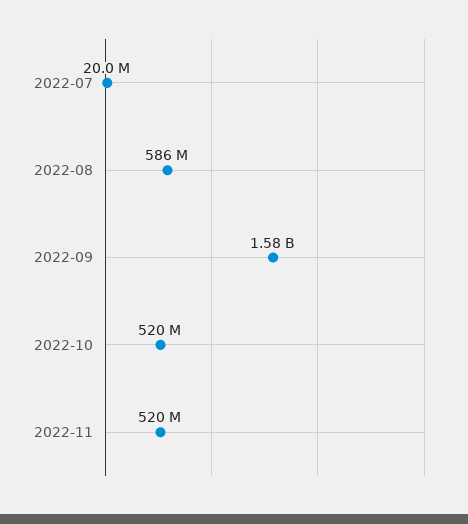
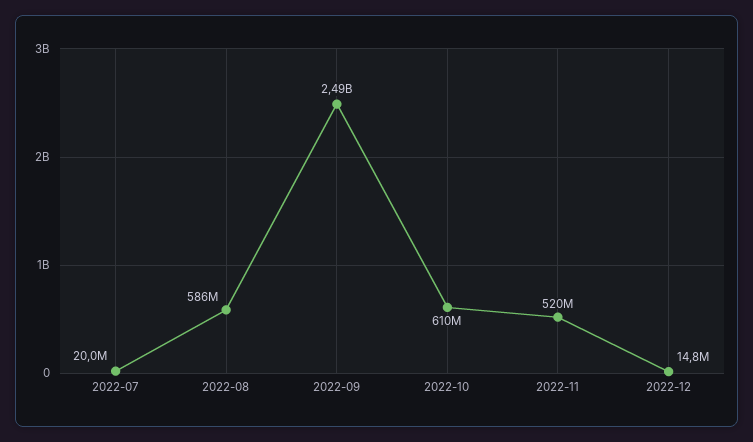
2022-09: 1580000000 -> 2490000000
2022-10: 520000000 -> 610000000
2022-12: none -> 14800000

